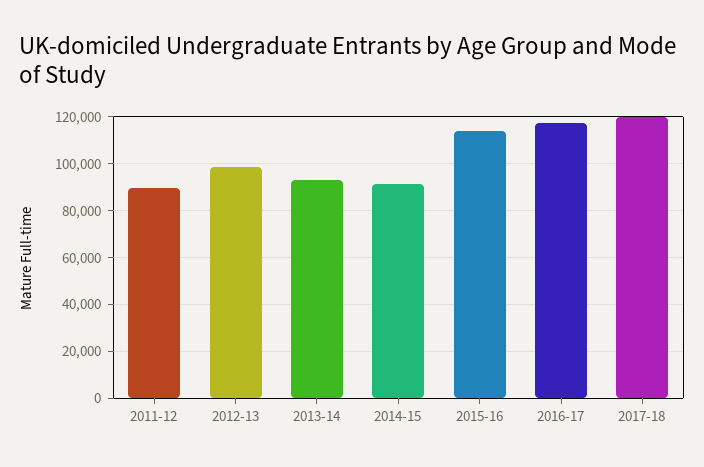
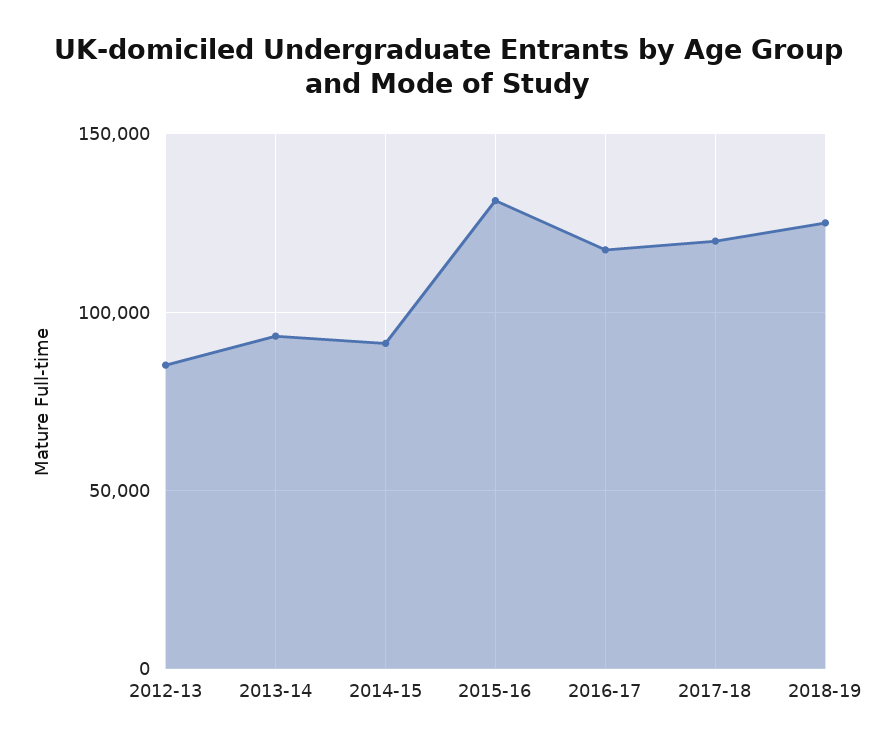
2011-12: 90000 -> none
2012-13: 100000 -> 85000
2015-16: 115000 -> 130000
2018-19: none -> 125000

